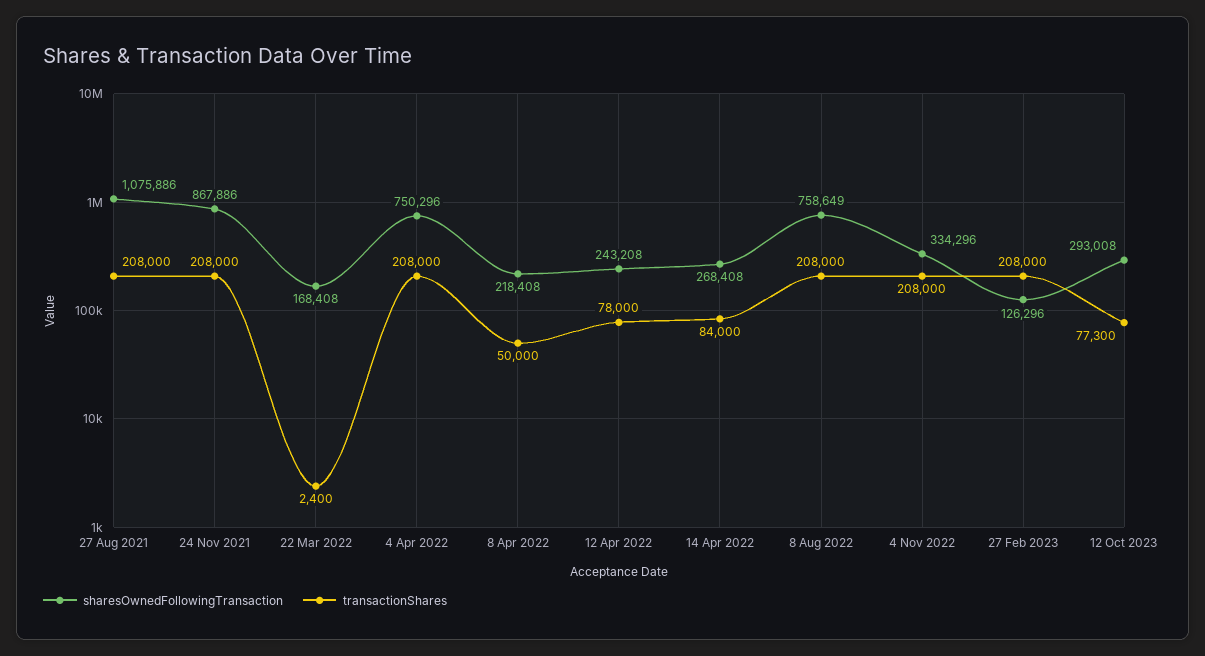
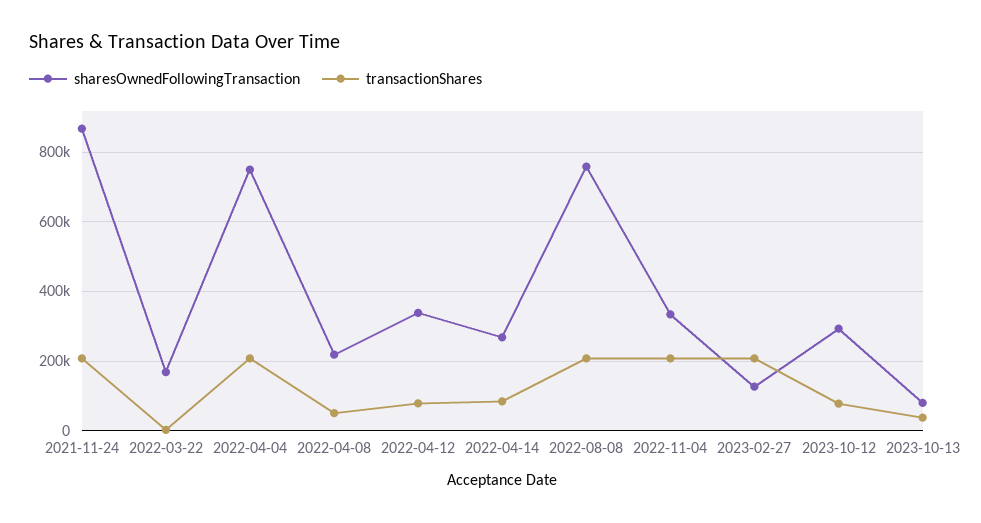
sharesOwnedFollowingTransaction, 27 Aug 2021: 1075886 -> none
transactionShares, 27 Aug 2021: 208000 -> none
sharesOwnedFollowingTransaction, 12 Apr 2022: 243208 -> 340000
sharesOwnedFollowingTransaction, 2023-10-13: none -> 80000
transactionShares, 2023-10-13: none -> 40000

